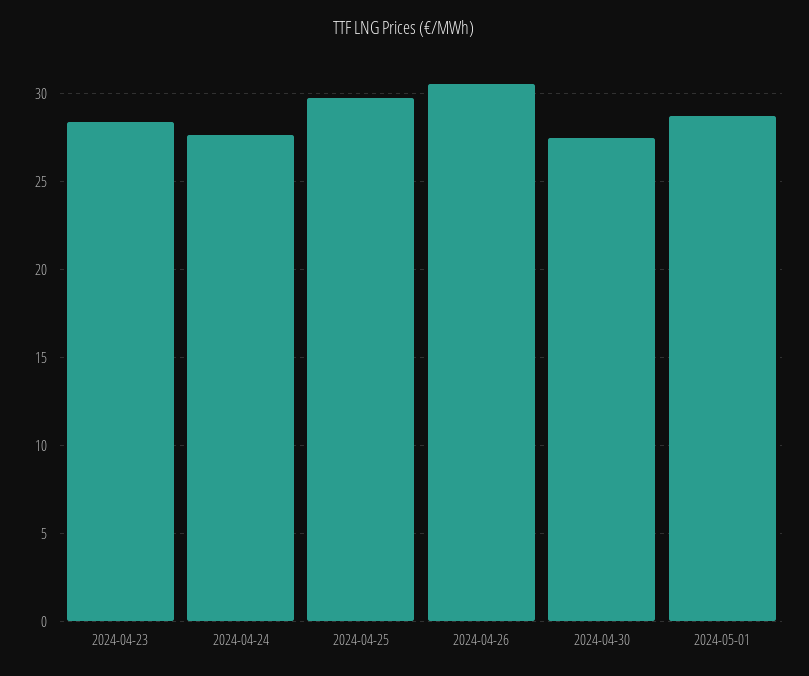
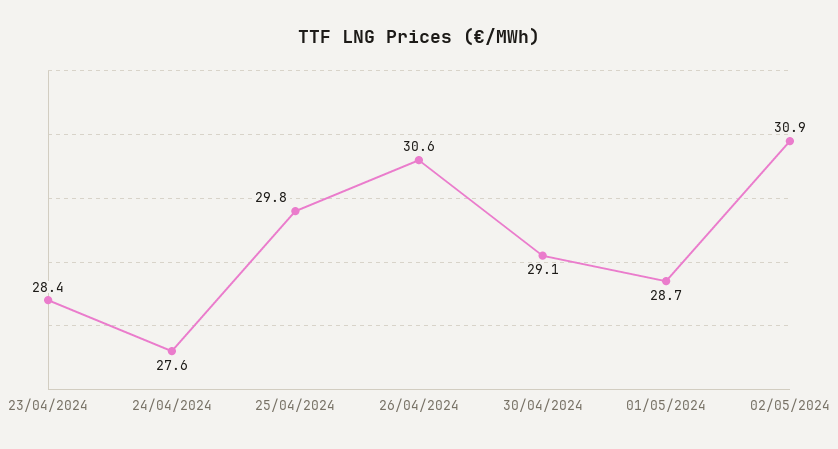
2024-04-30: 27.5 -> 29.1
02/05/2024: none -> 30.9

